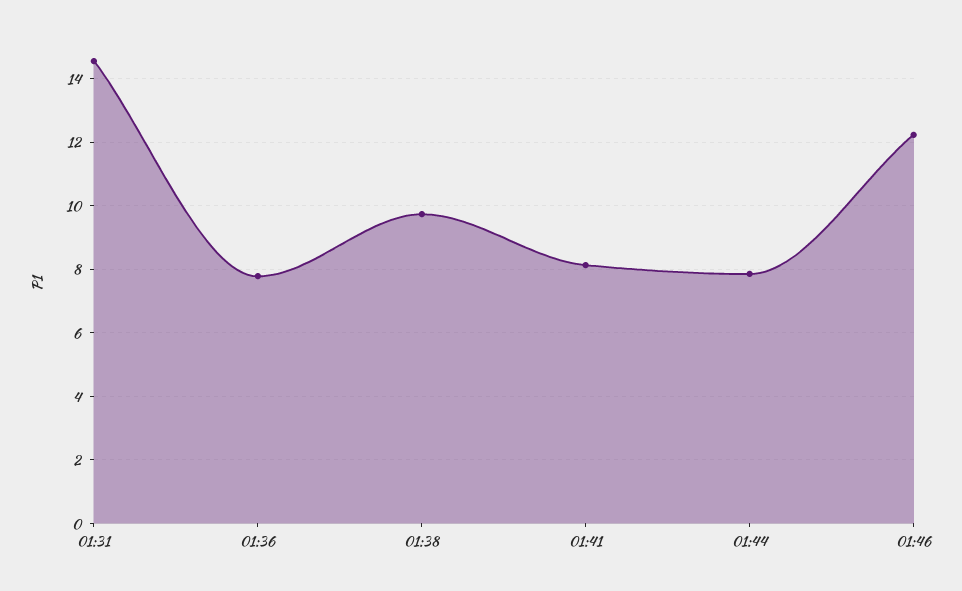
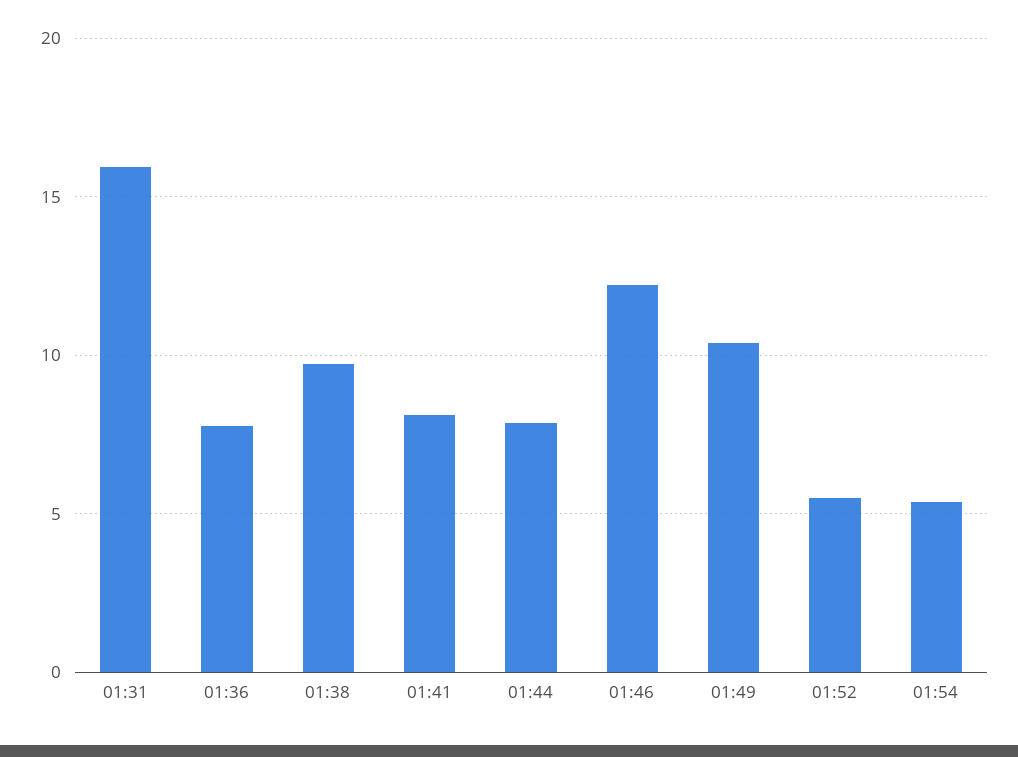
01:31: 14.6 -> 16
01:49: none -> 10.5
01:52: none -> 5.5
01:54: none -> 5.5

